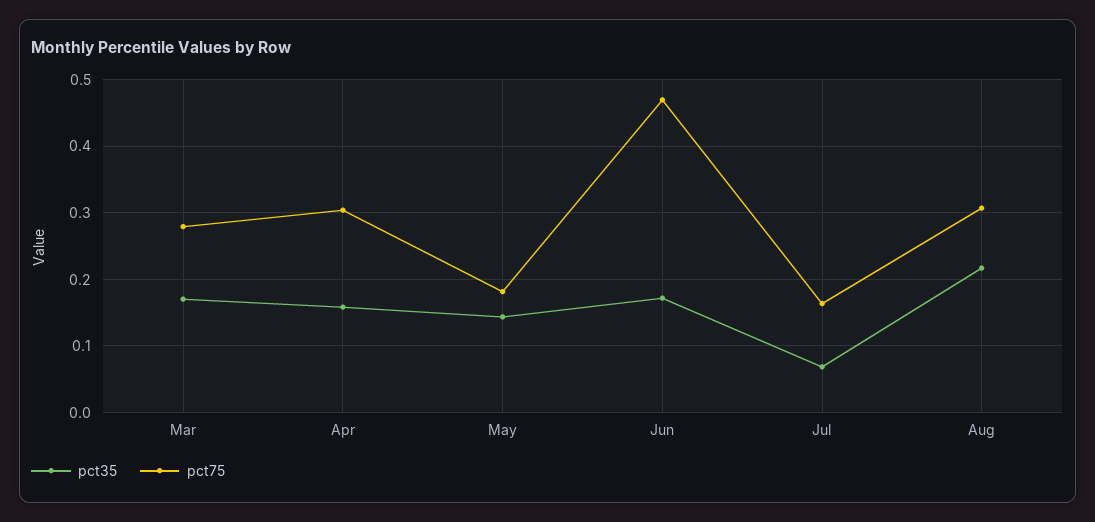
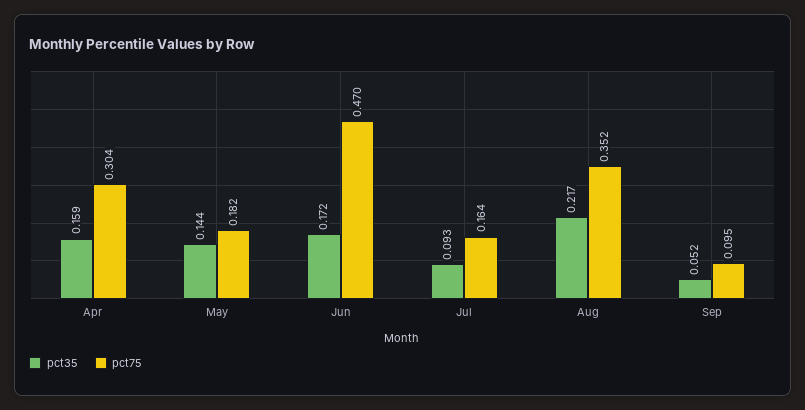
pct35, Mar: 0.17 -> none
pct75, Mar: 0.28 -> none
pct35, Jul: 0.07 -> 0.093
pct75, Aug: 0.31 -> 0.352
pct35, Sep: none -> 0.052
pct75, Sep: none -> 0.095

